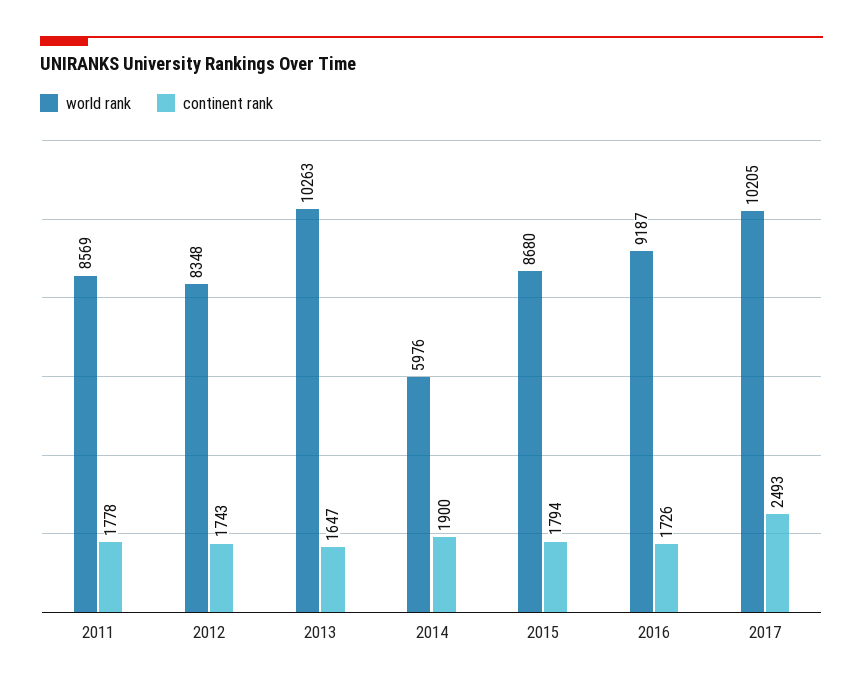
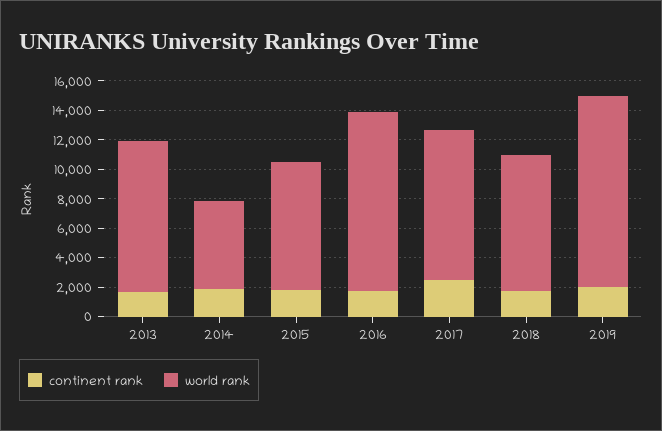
world rank, 2011: 8569 -> none
continent rank, 2011: 1778 -> none
world rank, 2012: 8348 -> none
continent rank, 2012: 1743 -> none
world rank, 2016: 9187 -> 12000
continent rank, 2018: none -> 2000
world rank, 2018: none -> 9000
continent rank, 2019: none -> 2000
world rank, 2019: none -> 13000

